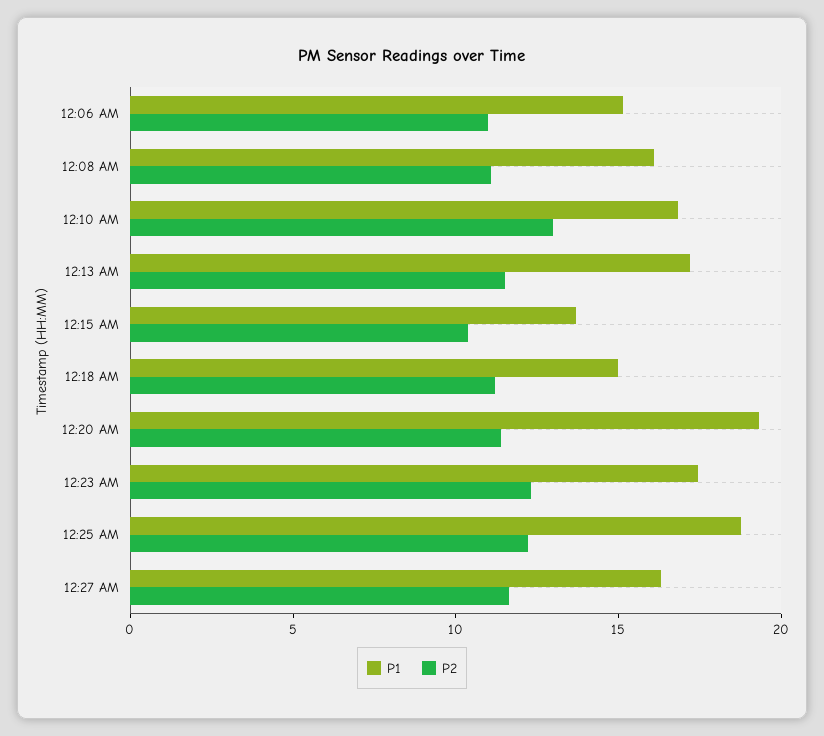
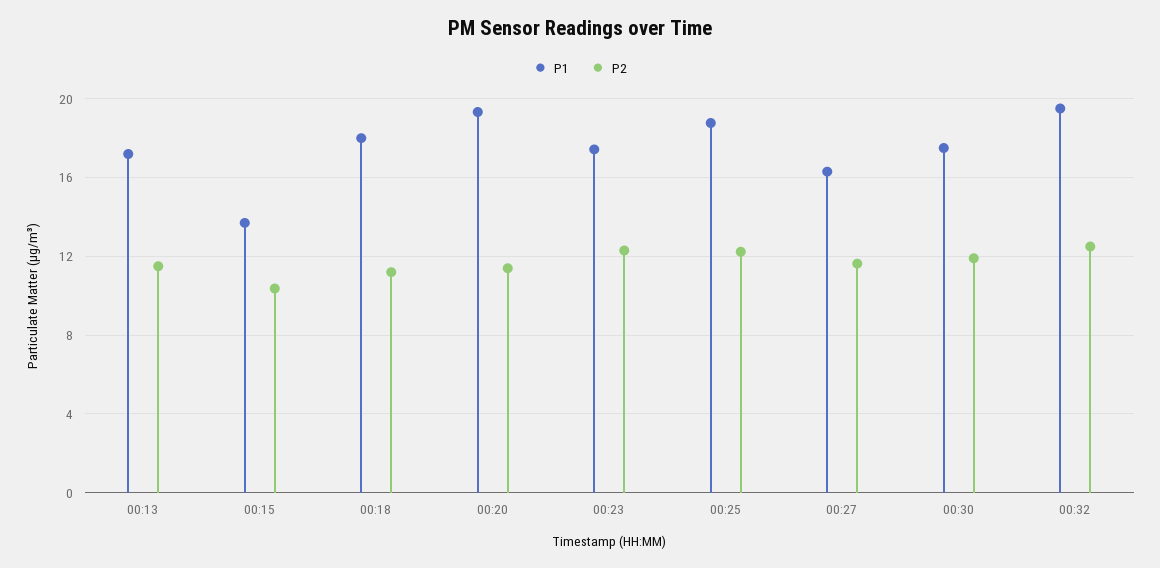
P1, 12:06 AM: 15 -> none
P2, 12:06 AM: 11 -> none
P1, 12:08 AM: 16 -> none
P2, 12:08 AM: 11 -> none
P1, 12:10 AM: 17 -> none
P2, 12:10 AM: 13 -> none
P1, 12:18 AM: 15 -> 18
P1, 00:30: none -> 17.5
P2, 00:30: none -> 12
P1, 00:32: none -> 19.5
P2, 00:32: none -> 12.5

